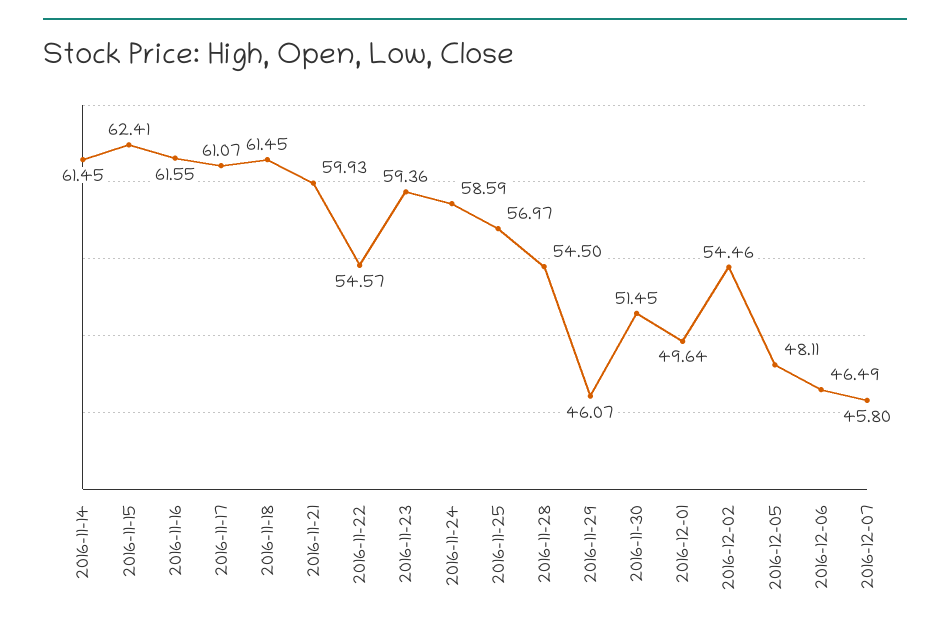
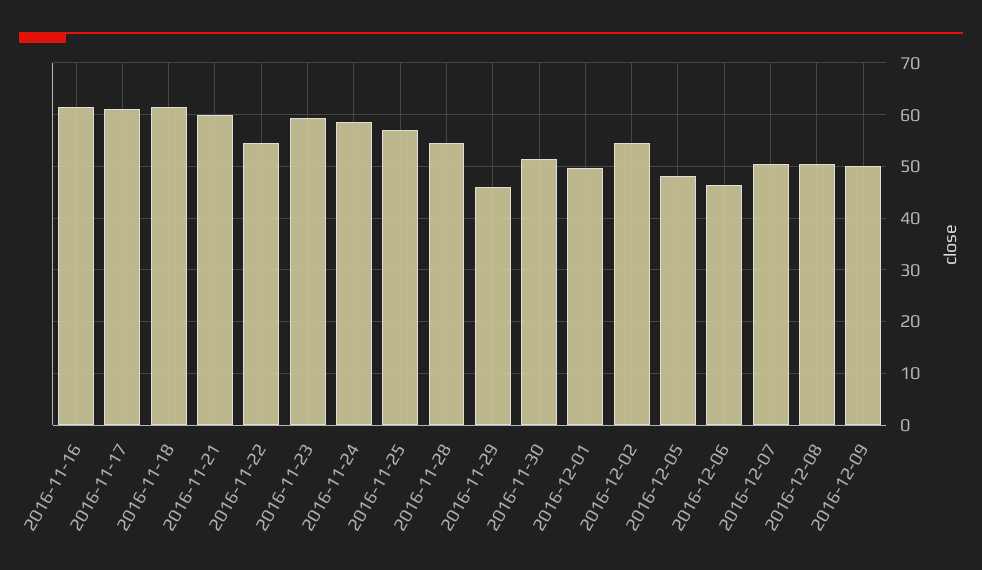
2016-11-14: 61.45 -> none
2016-11-15: 62.41 -> none
2016-12-07: 45.8 -> 50
2016-12-08: none -> 50
2016-12-09: none -> 50

